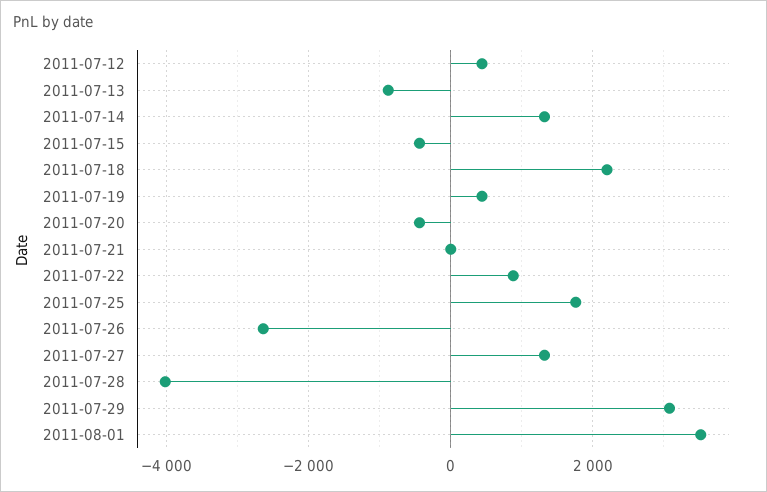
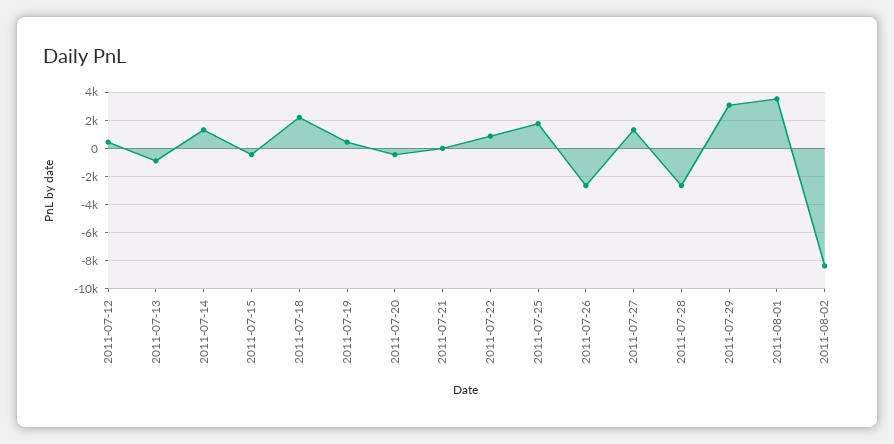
2011-07-28: -4000 -> -2500
2011-08-02: none -> -8500

